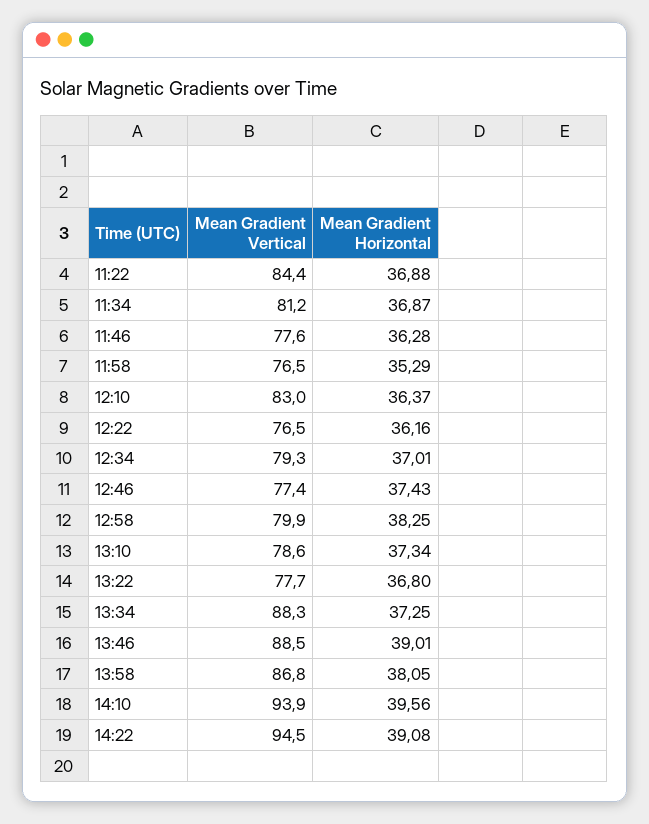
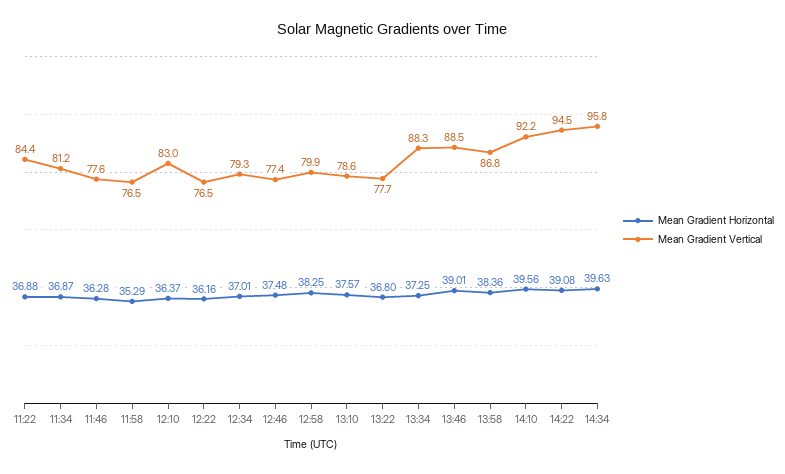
Mean Gradient Horizontal, 12:46: 37.43 -> 37.48
Mean Gradient Horizontal, 13:10: 37.34 -> 37.57
Mean Gradient Horizontal, 13:58: 38.05 -> 38.36
Mean Gradient Vertical, 14:10: 93.9 -> 92.2
Mean Gradient Horizontal, 14:34: none -> 39.63
Mean Gradient Vertical, 14:34: none -> 95.8

